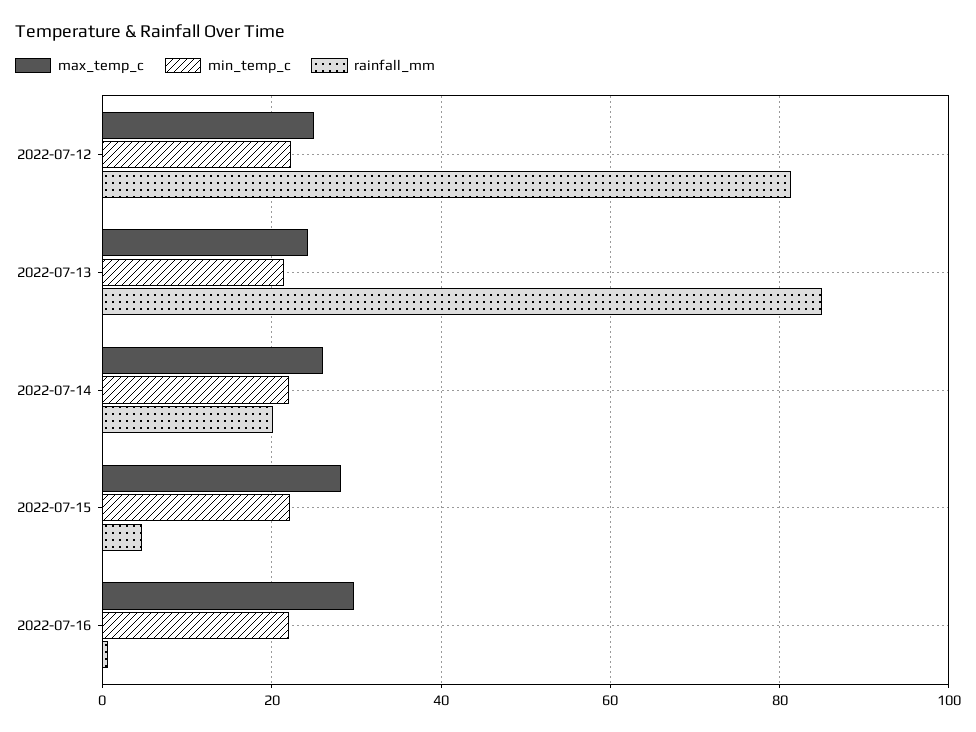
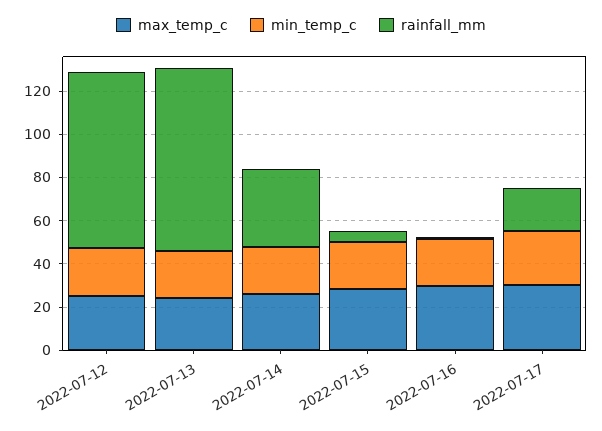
rainfall_mm, 2022-07-14: 20 -> 35
max_temp_c, 2022-07-17: none -> 30
min_temp_c, 2022-07-17: none -> 25
rainfall_mm, 2022-07-17: none -> 20

